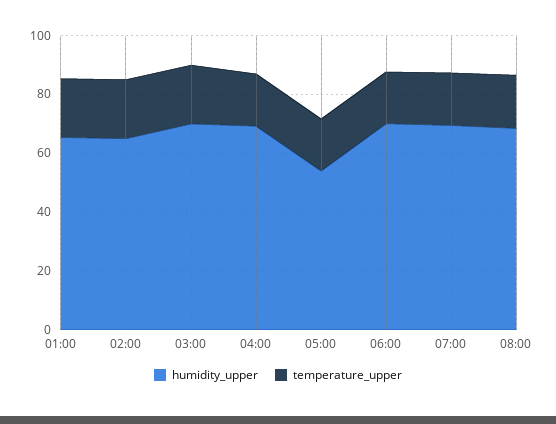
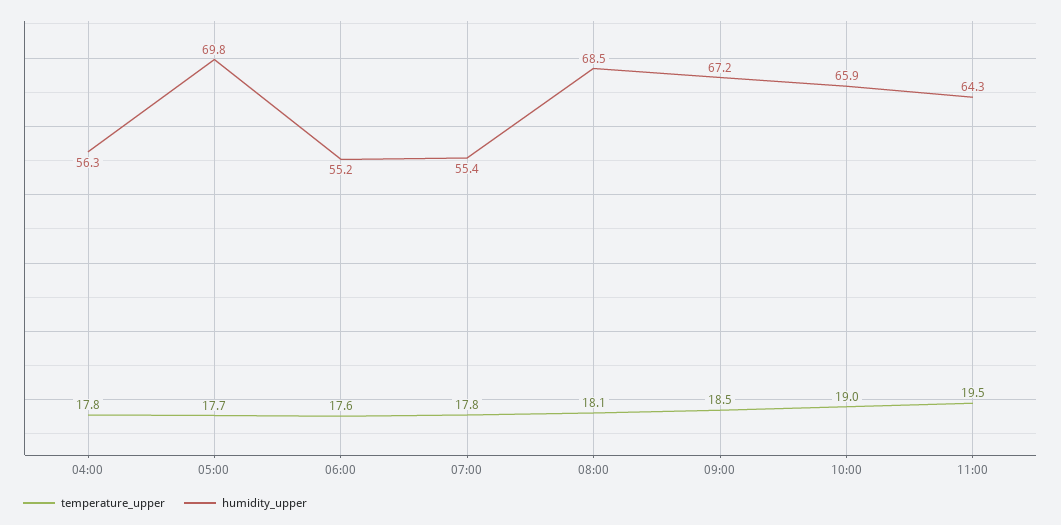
humidity_upper, 01:00: 65 -> none
temperature_upper, 01:00: 20 -> none
humidity_upper, 02:00: 65 -> none
temperature_upper, 02:00: 20 -> none
humidity_upper, 03:00: 70 -> none
temperature_upper, 03:00: 20 -> none
humidity_upper, 04:00: 70 -> 56.3
humidity_upper, 05:00: 55 -> 69.8
humidity_upper, 06:00: 70 -> 55.2
humidity_upper, 07:00: 70 -> 55.4
temperature_upper, 09:00: none -> 18.5
humidity_upper, 09:00: none -> 67.2
temperature_upper, 10:00: none -> 19
humidity_upper, 10:00: none -> 65.9
temperature_upper, 11:00: none -> 19.5
humidity_upper, 11:00: none -> 64.3

